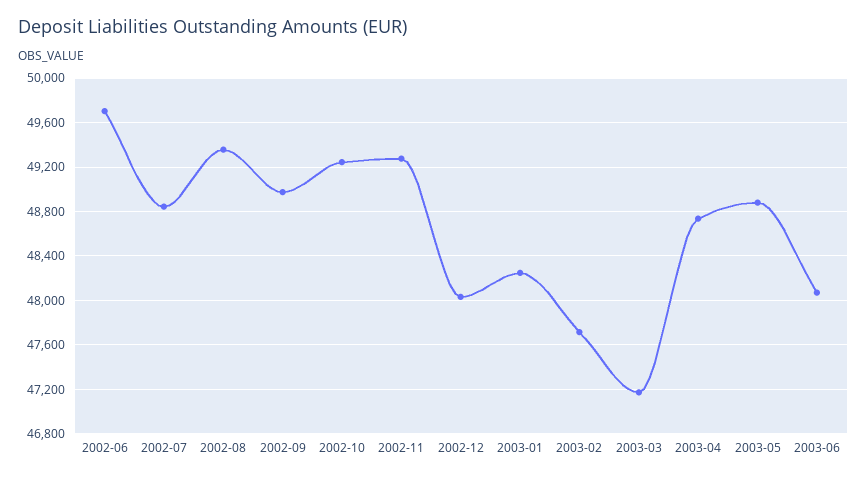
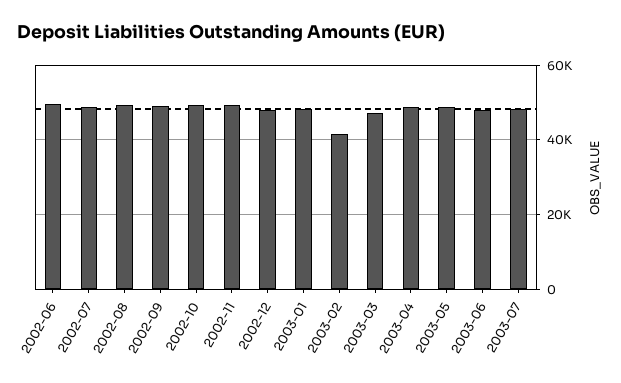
2003-02: 47700 -> 42000
2003-07: none -> 48000

